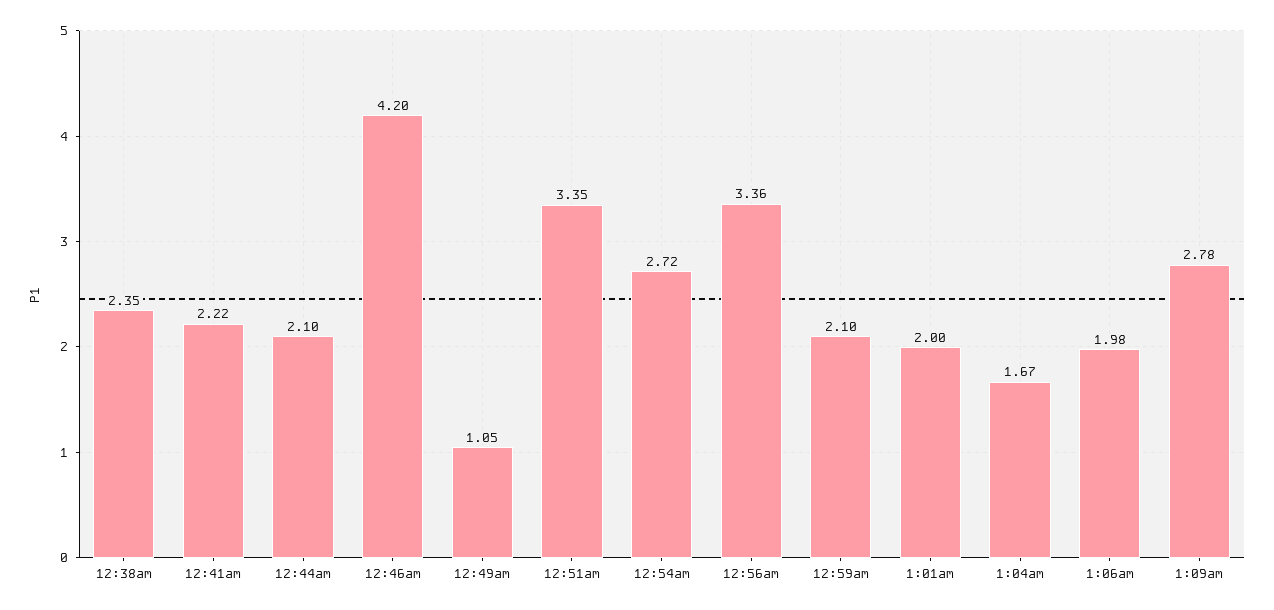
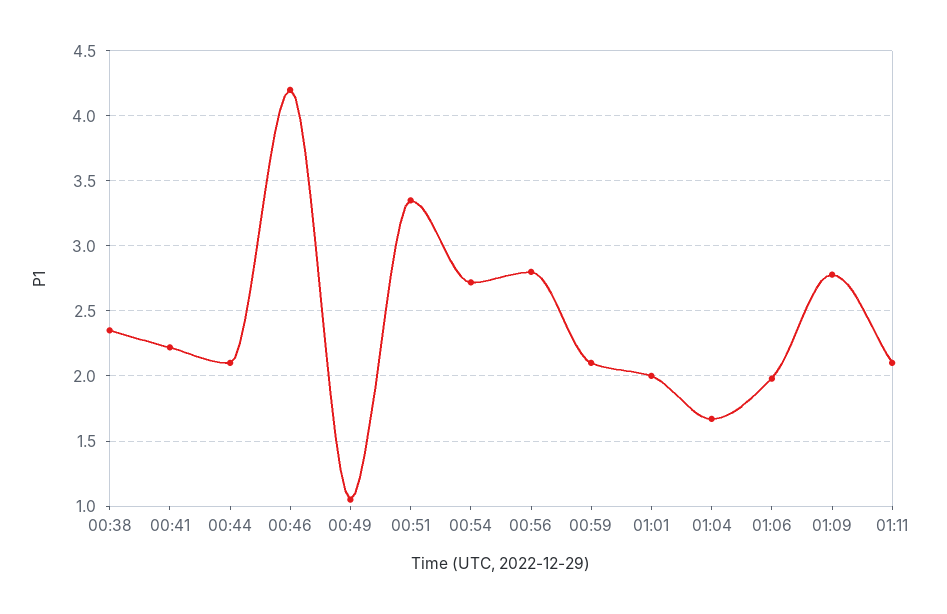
12:56am: 3.36 -> 2.8
01:11: none -> 2.1

